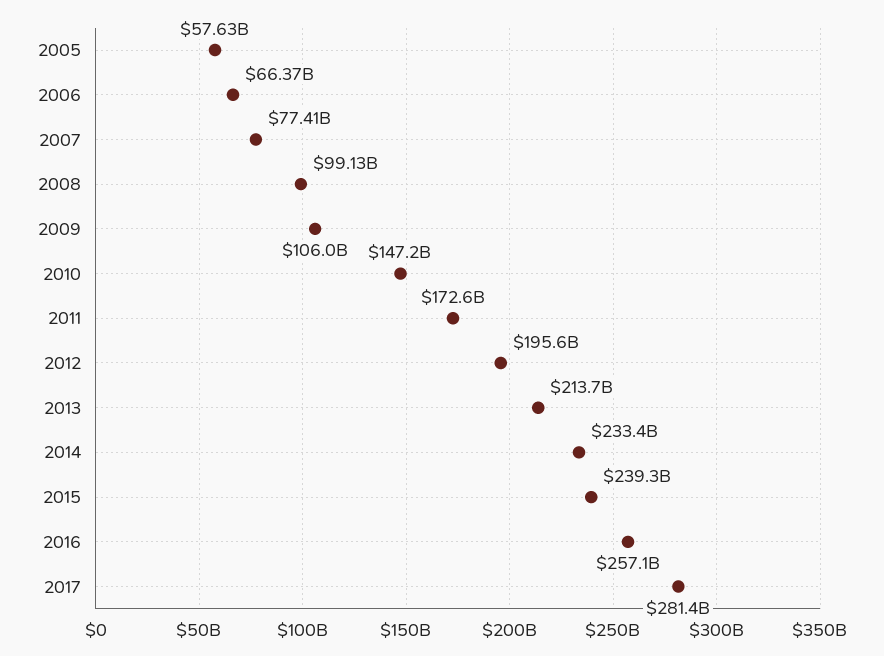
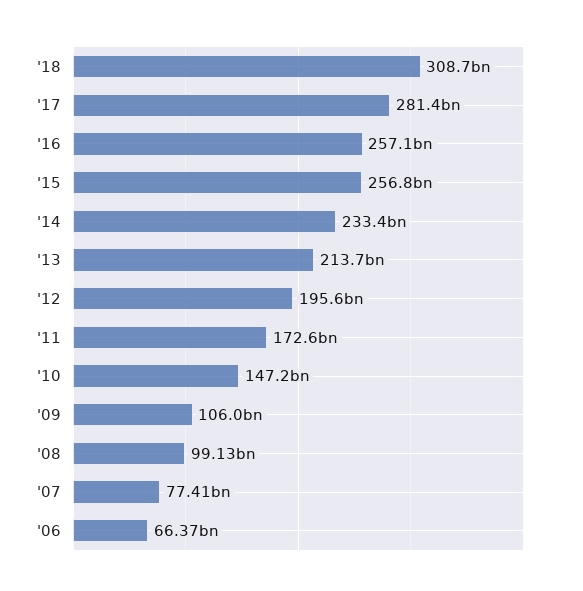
2005: 57630000000 -> none
2015: 239300000000 -> 256800000000
'18: none -> 308700000000

